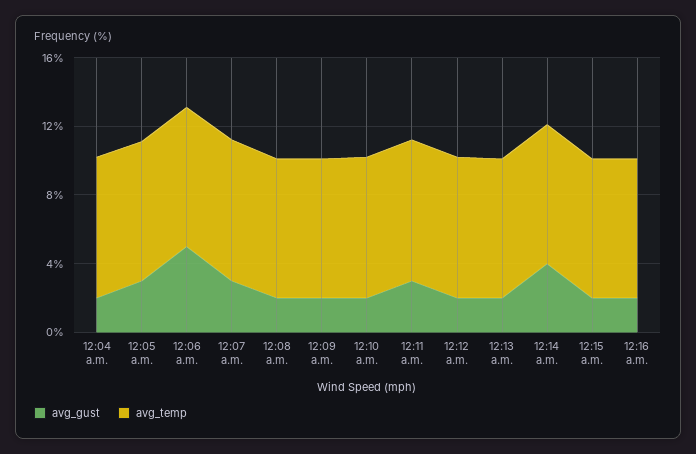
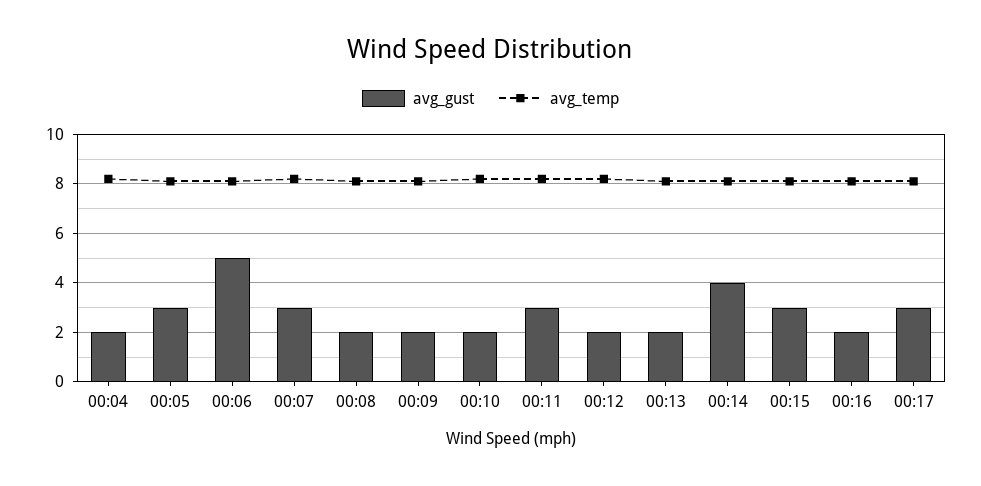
avg_gust, 12:15 a.m.: 2 -> 3
avg_gust, 00:17: none -> 3
avg_temp, 00:17: none -> 8

